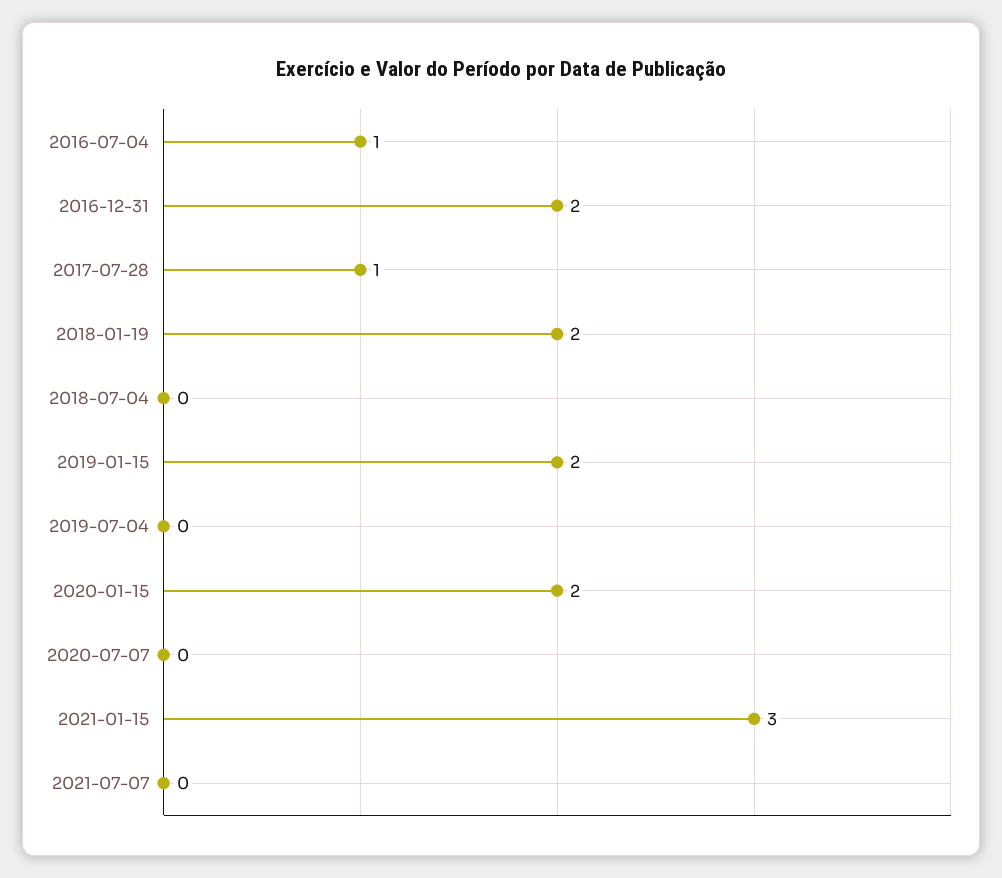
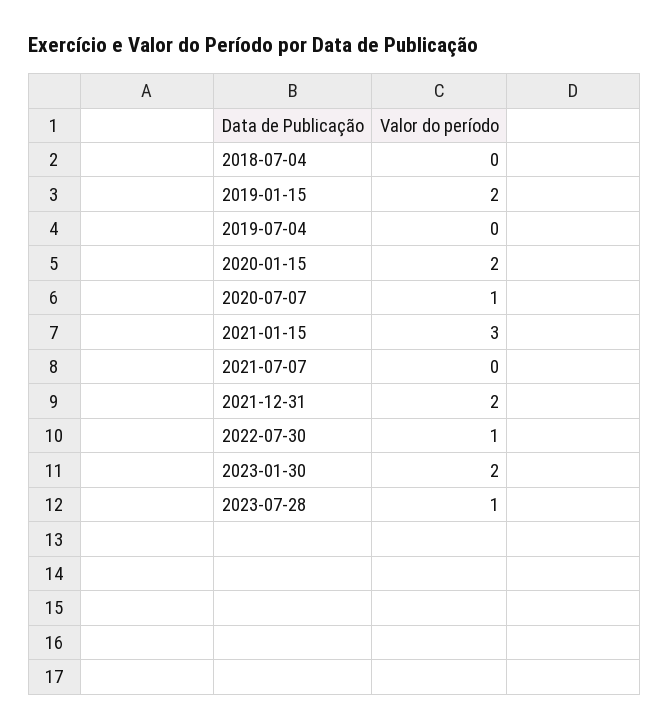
2016-07-04: 1 -> none
2016-12-31: 2 -> none
2017-07-28: 1 -> none
2018-01-19: 2 -> none
2020-07-07: 0 -> 1
2021-12-31: none -> 2
2022-07-30: none -> 1
2023-01-30: none -> 2
2023-07-28: none -> 1

